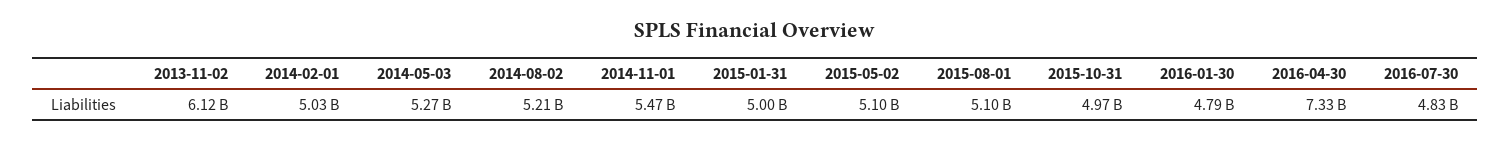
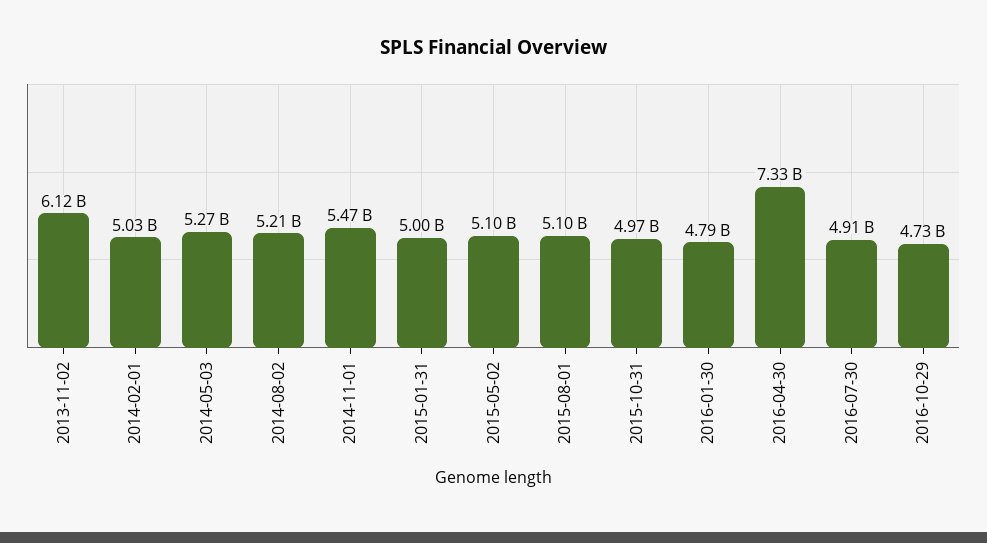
2016-07-30: 4830000000 -> 4910000000
2016-10-29: none -> 4730000000

